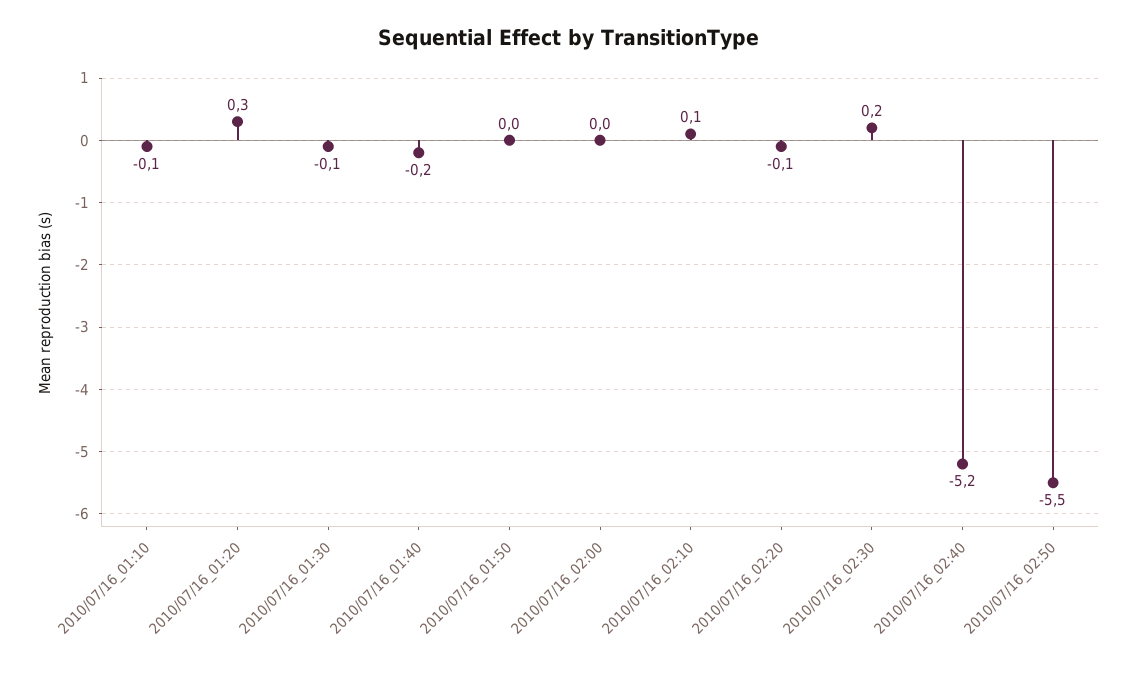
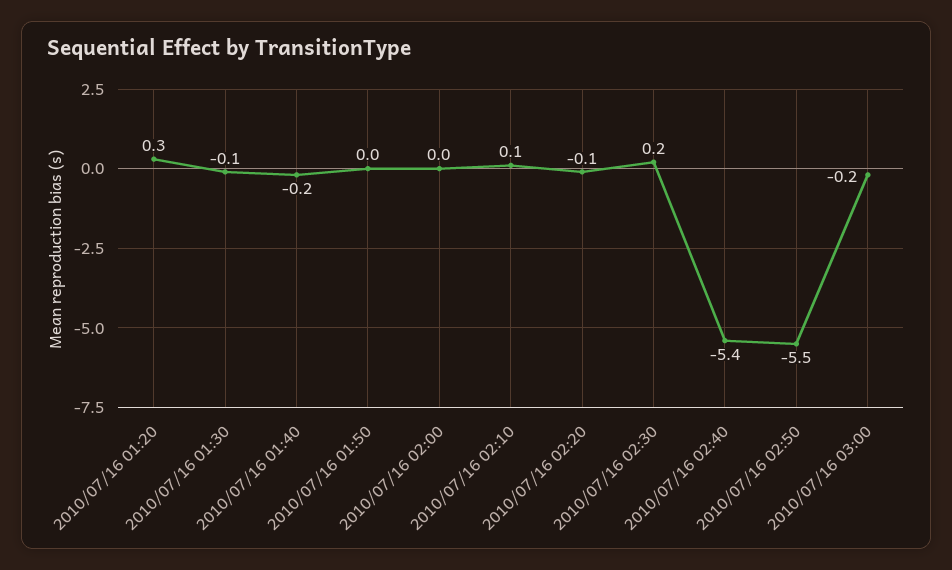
2010/07/16_01:10: -0.1 -> none
2010/07/16_02:40: -5.2 -> -5.4
2010/07/16 03:00: none -> -0.2

